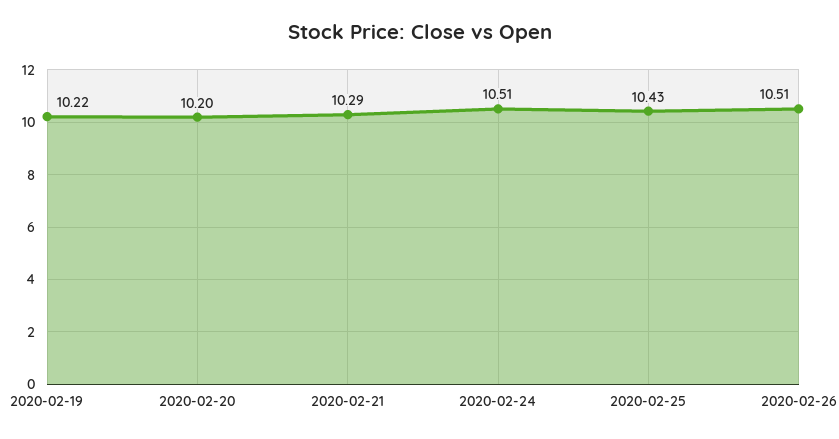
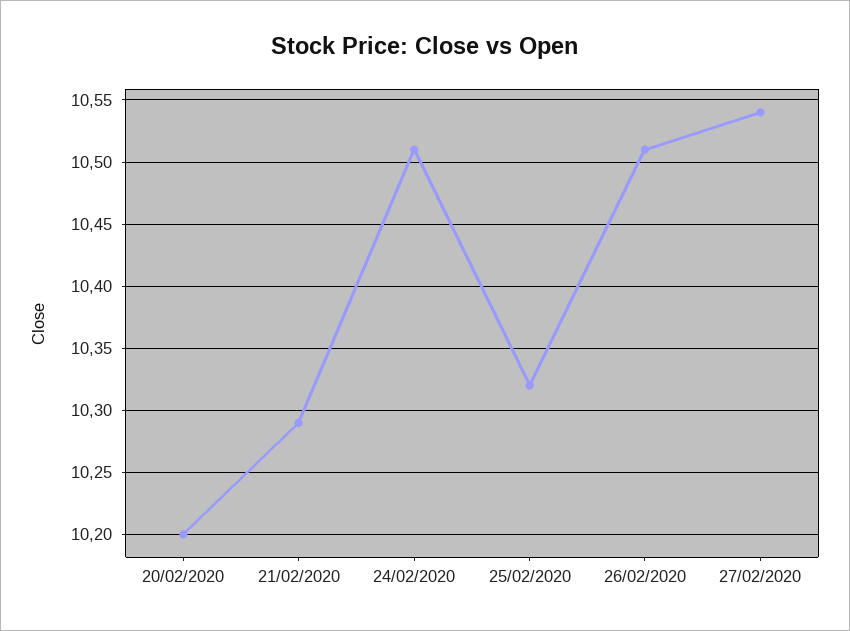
2020-02-19: 10.22 -> none
2020-02-25: 10.43 -> 10.32
27/02/2020: none -> 10.54

